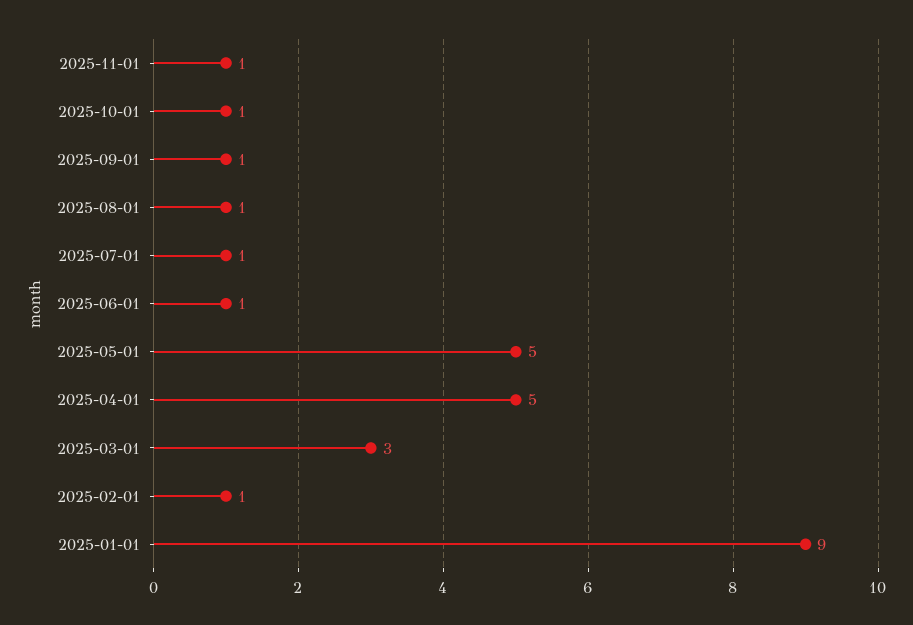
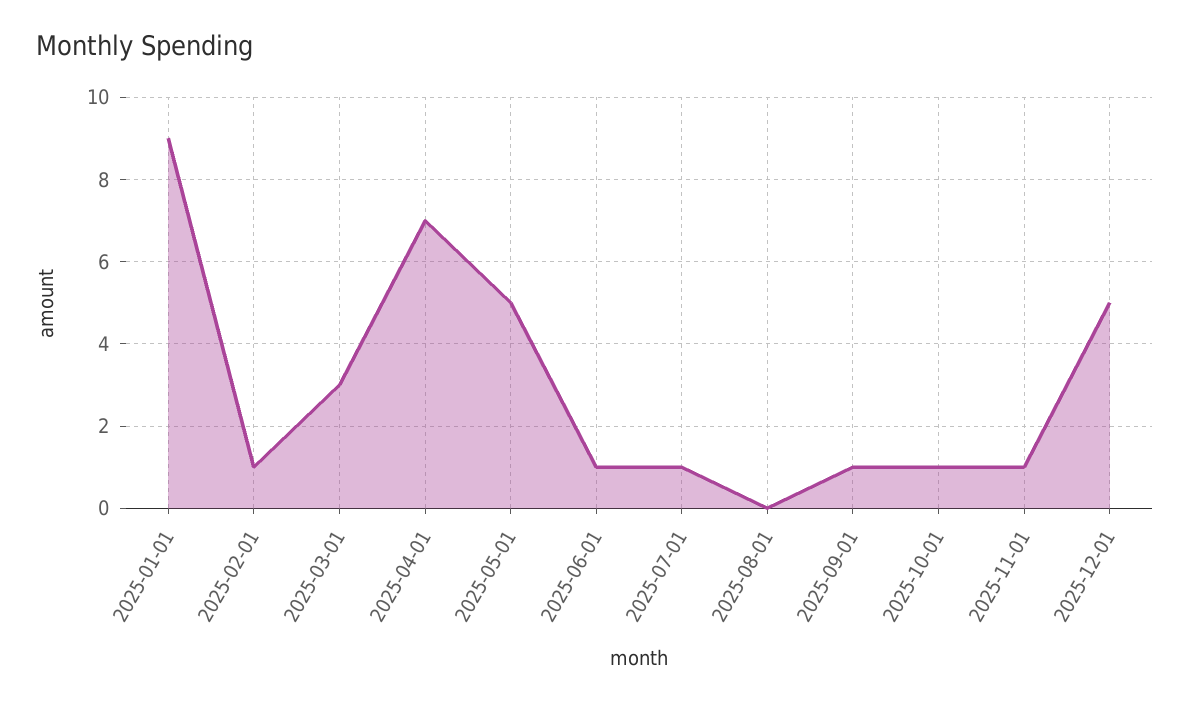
2025-08-01: 1 -> 0
2025-04-01: 5 -> 7
2025-12-01: none -> 5

